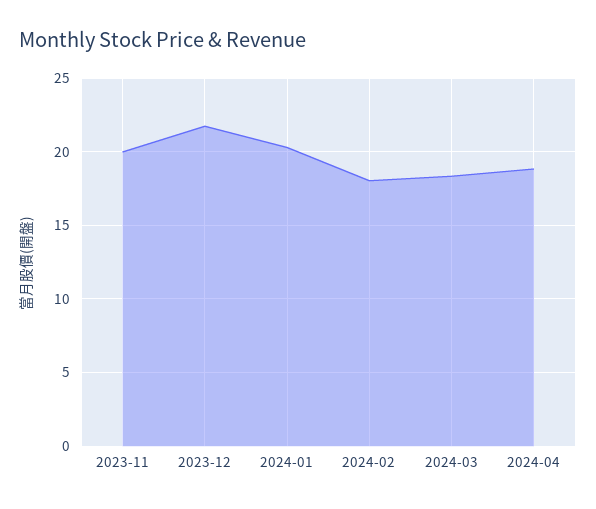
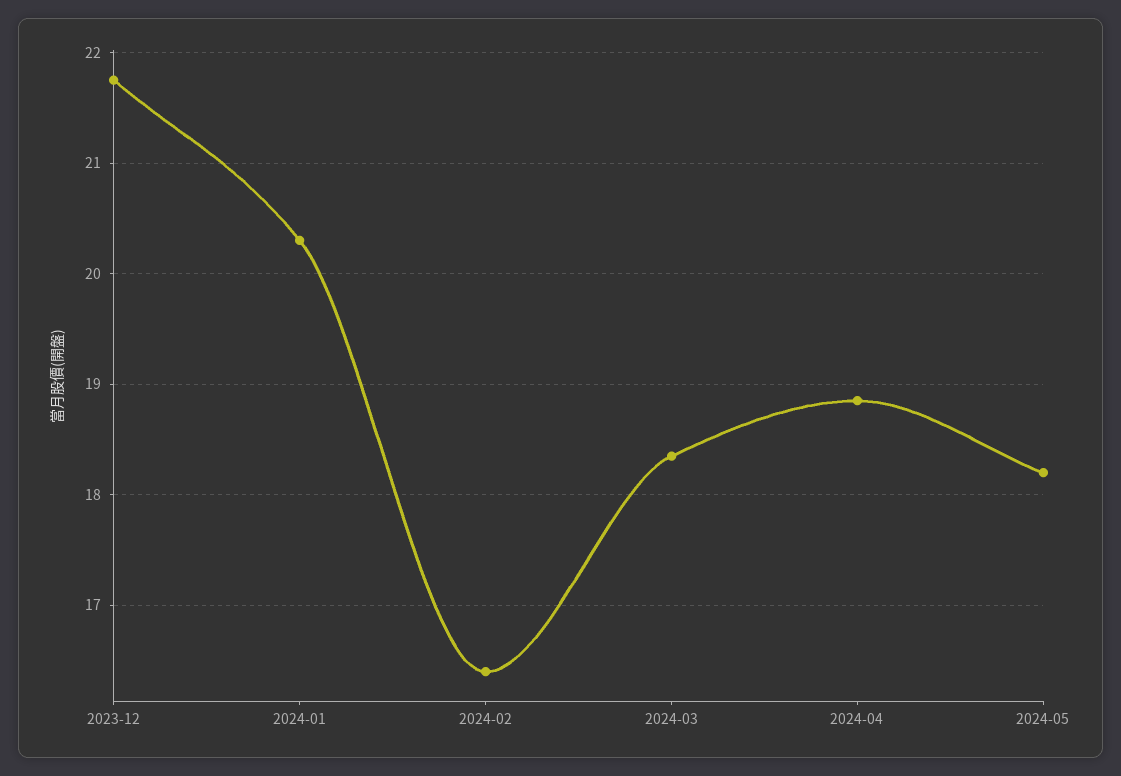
2023-11: 20 -> none
2024-02: 18 -> 16.4
2024-05: none -> 18.2

